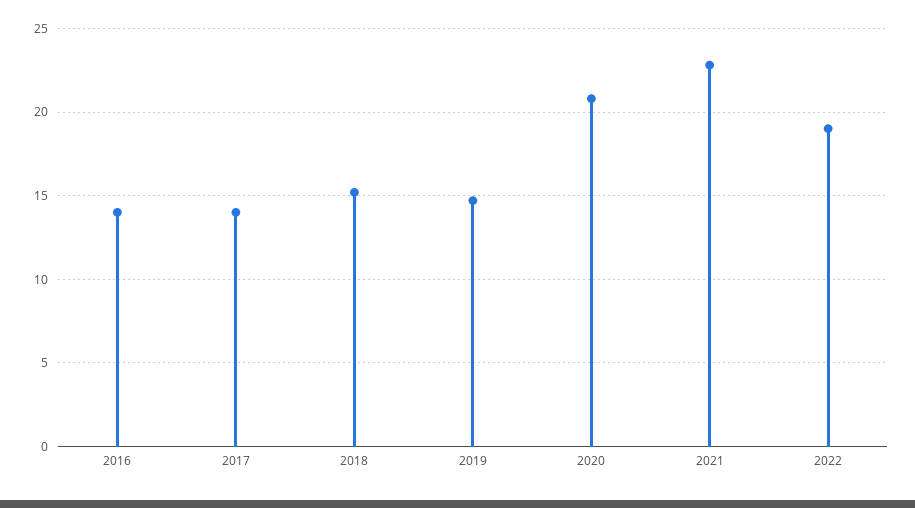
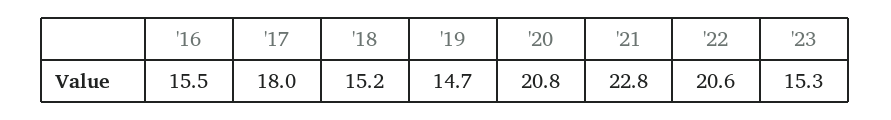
2016: 14 -> 15.5
2017: 14 -> 18
2022: 19 -> 20.6
'23: none -> 15.3

